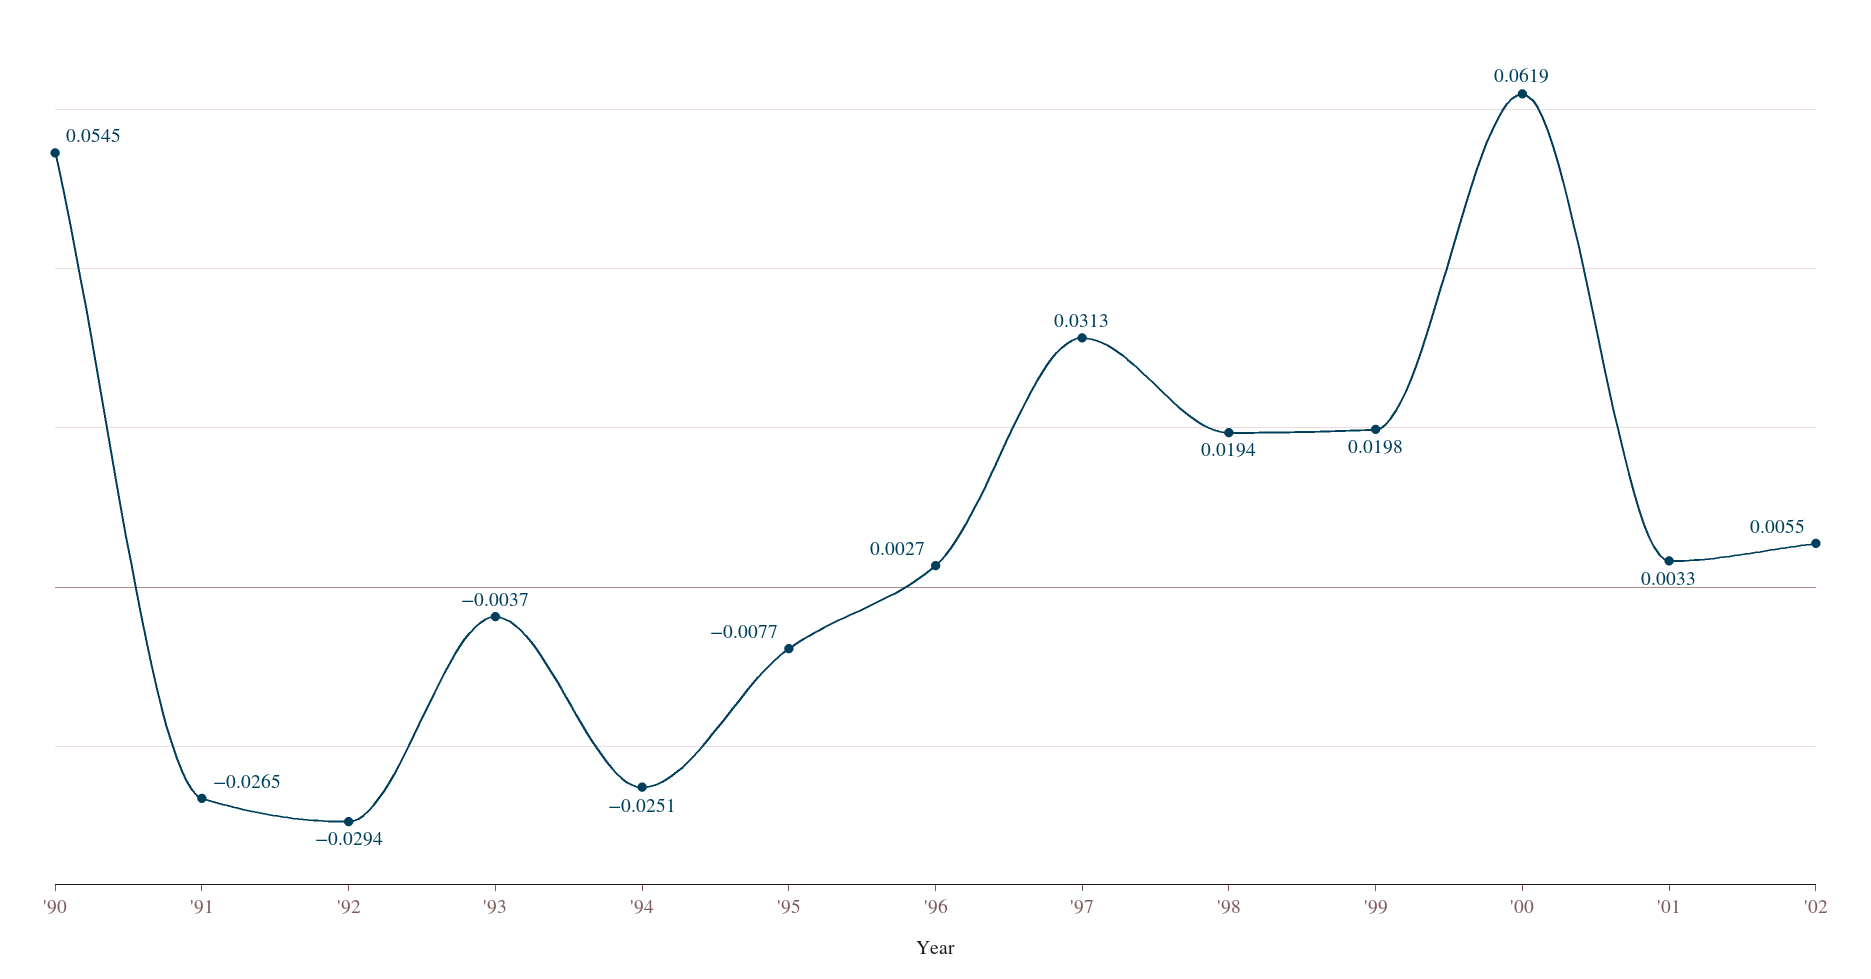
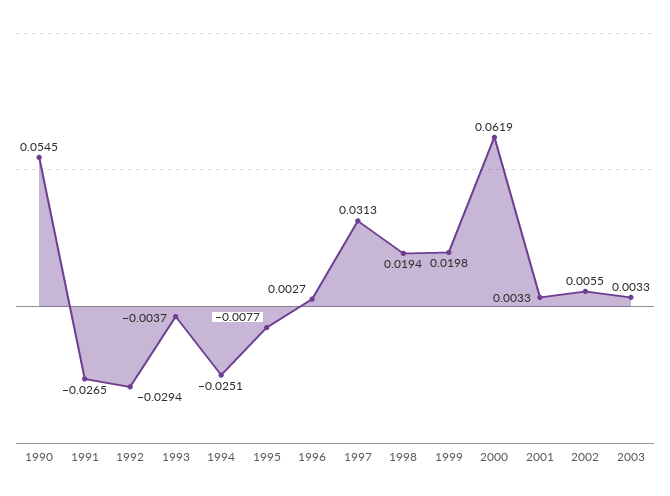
2003: none -> 0.0033

